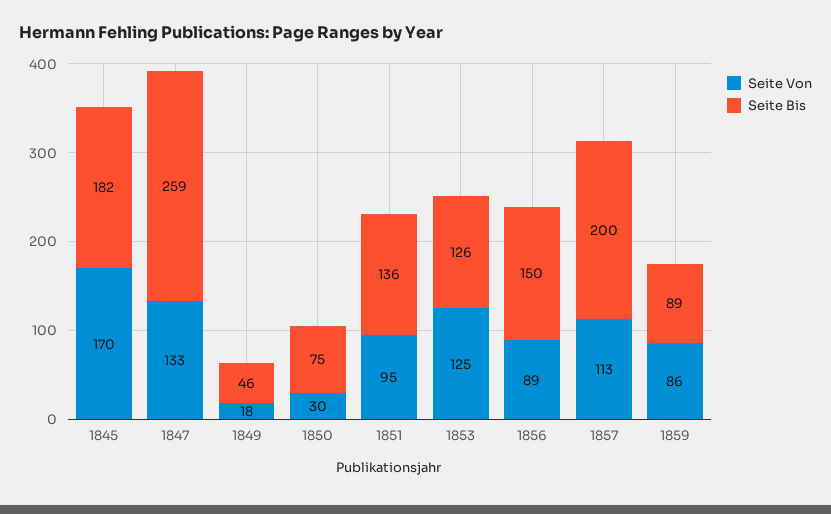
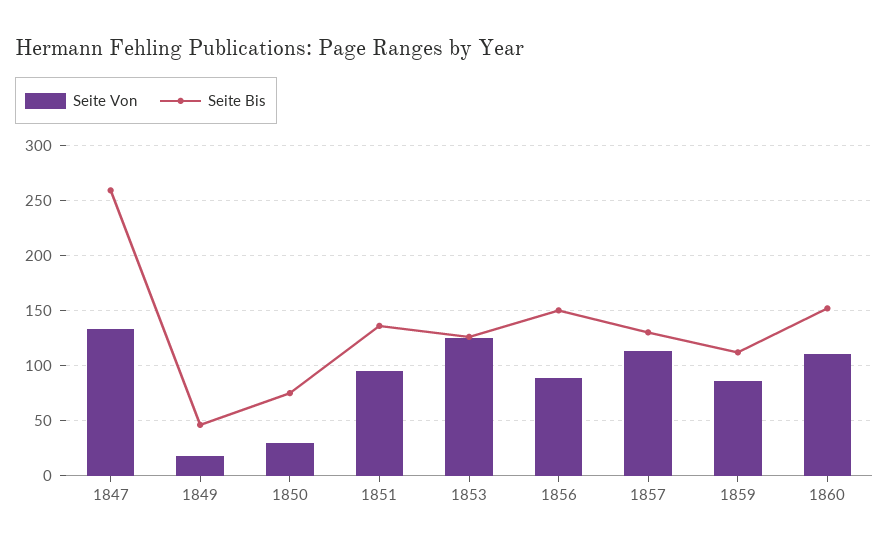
Seite Von, 1845: 170 -> none
Seite Bis, 1845: 182 -> none
Seite Bis, 1857: 200 -> 130
Seite Bis, 1859: 89 -> 110
Seite Von, 1860: none -> 110
Seite Bis, 1860: none -> 150

